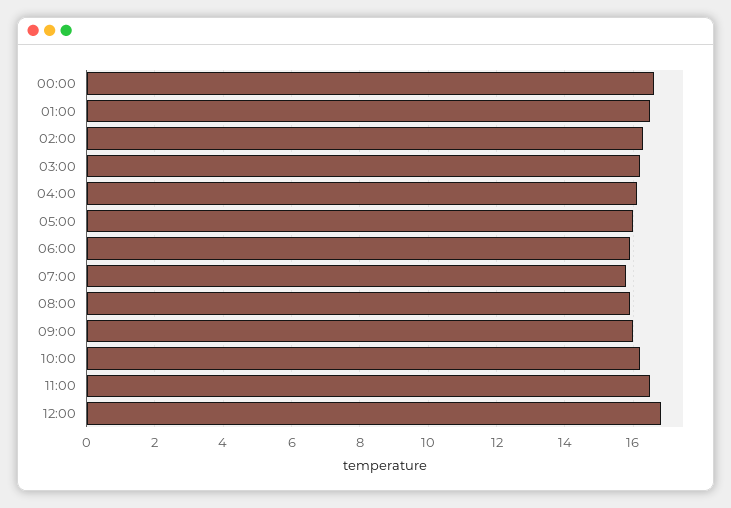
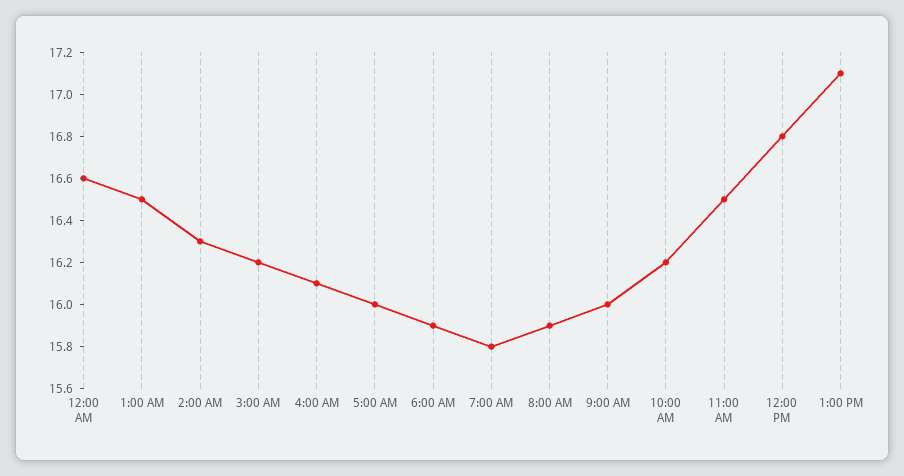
1:00 PM: none -> 17.1

